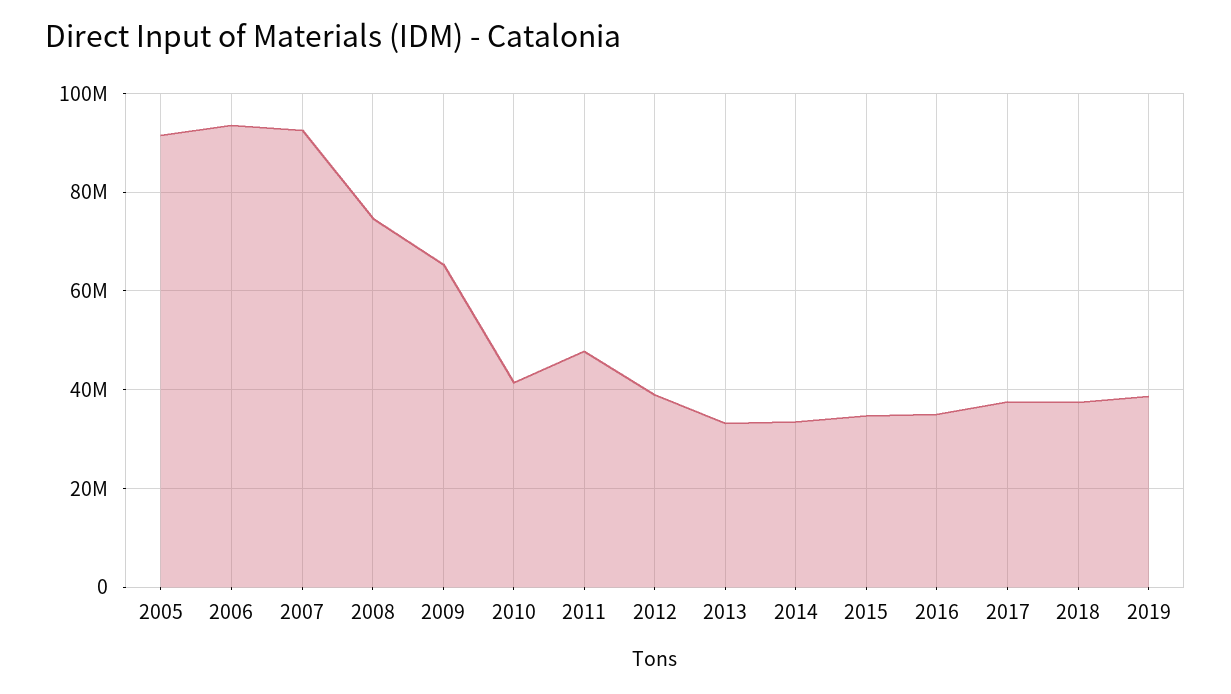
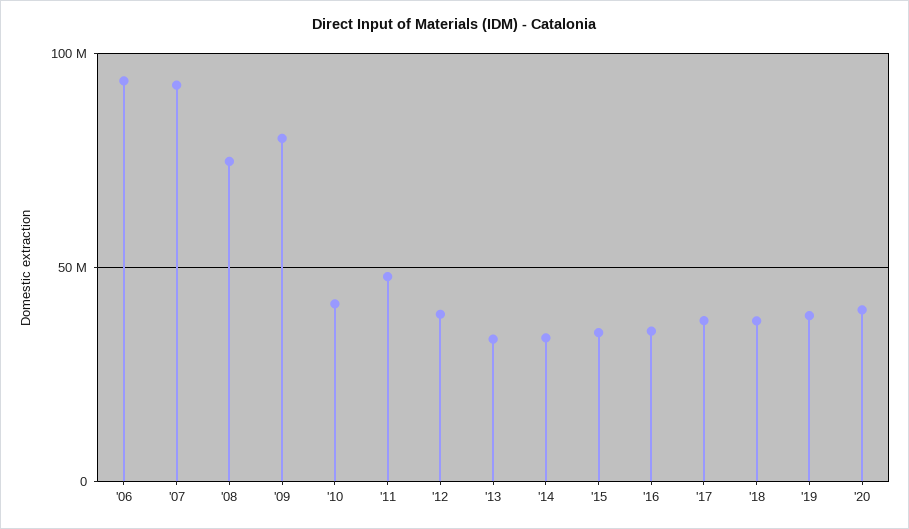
2005: 92000000 -> none
2009: 66000000 -> 80000000
'20: none -> 40000000

